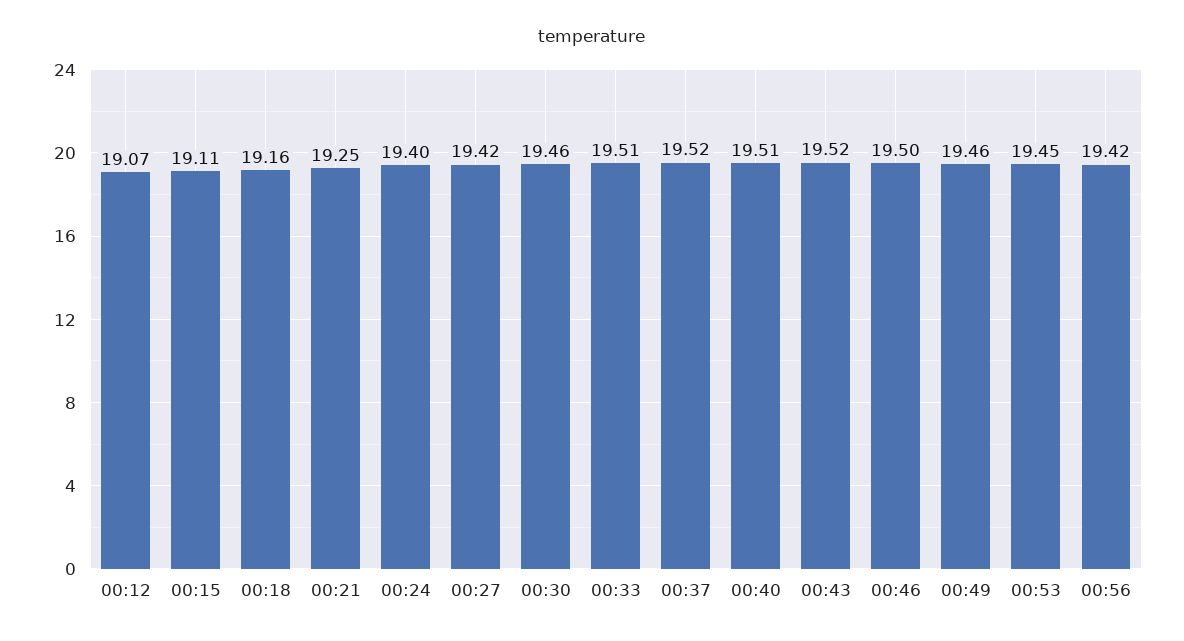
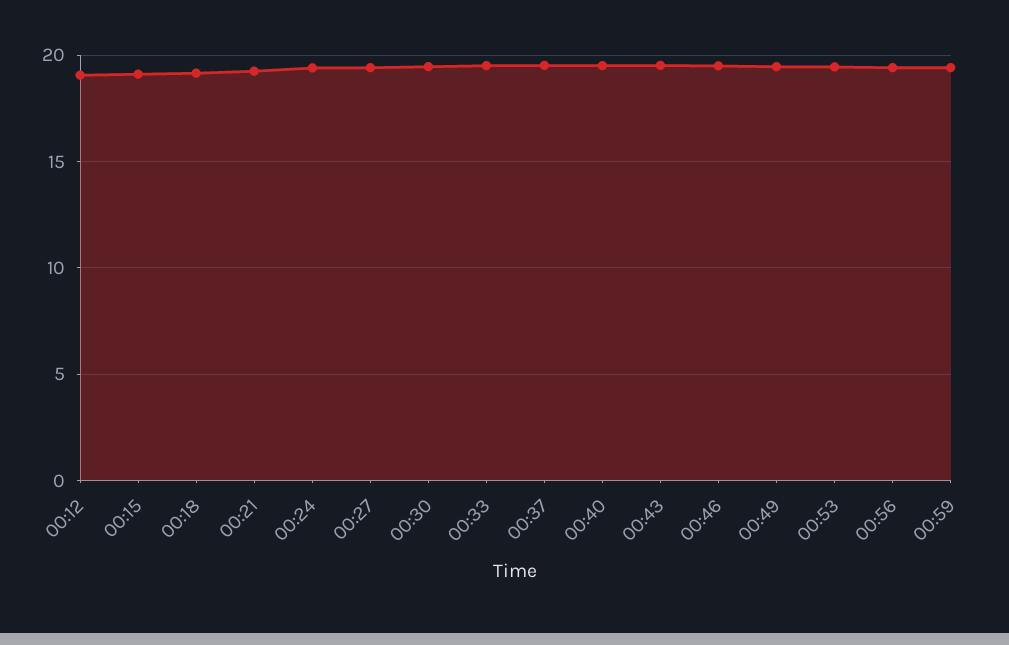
00:59: none -> 19.5

